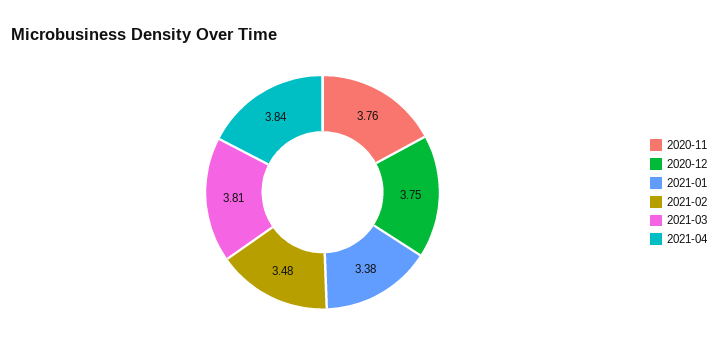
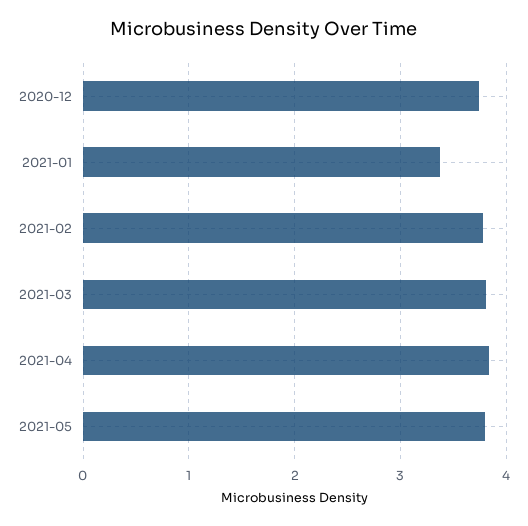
2020-11: 3.76 -> none
2021-02: 3.48 -> 3.8
2021-05: none -> 3.8

